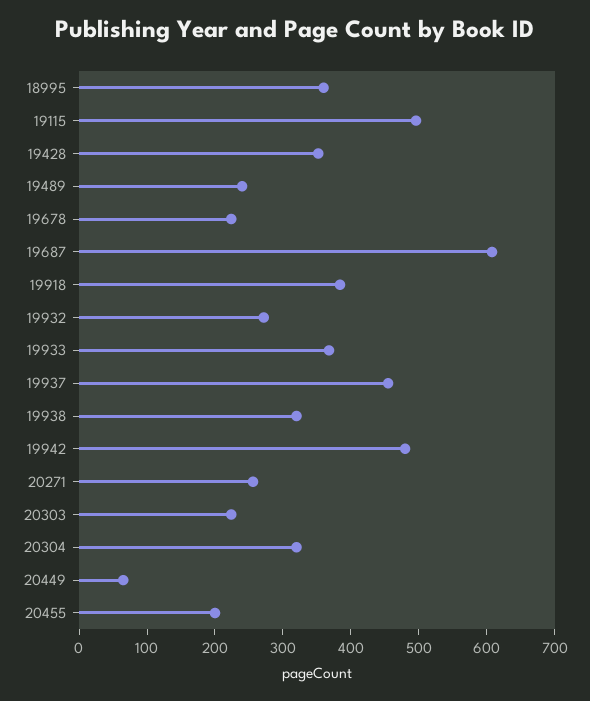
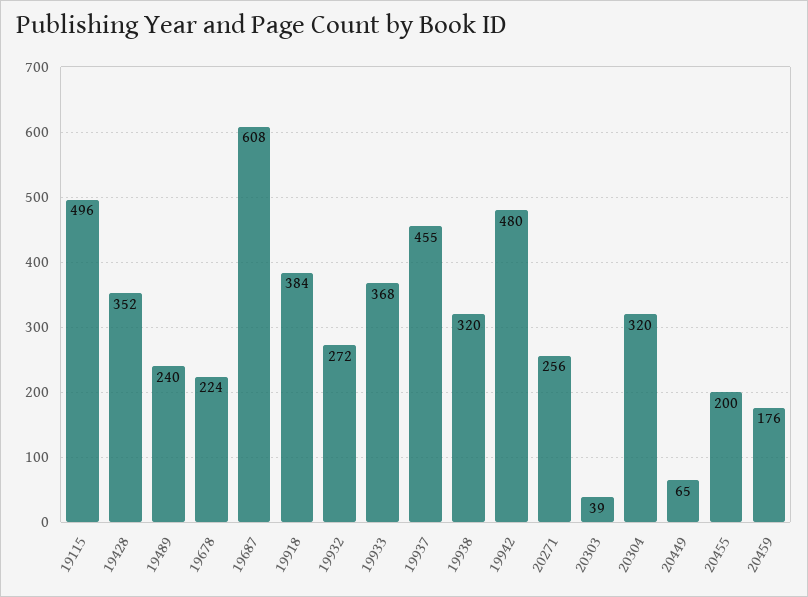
18995: 360 -> none
20303: 220 -> 39
20459: none -> 176

